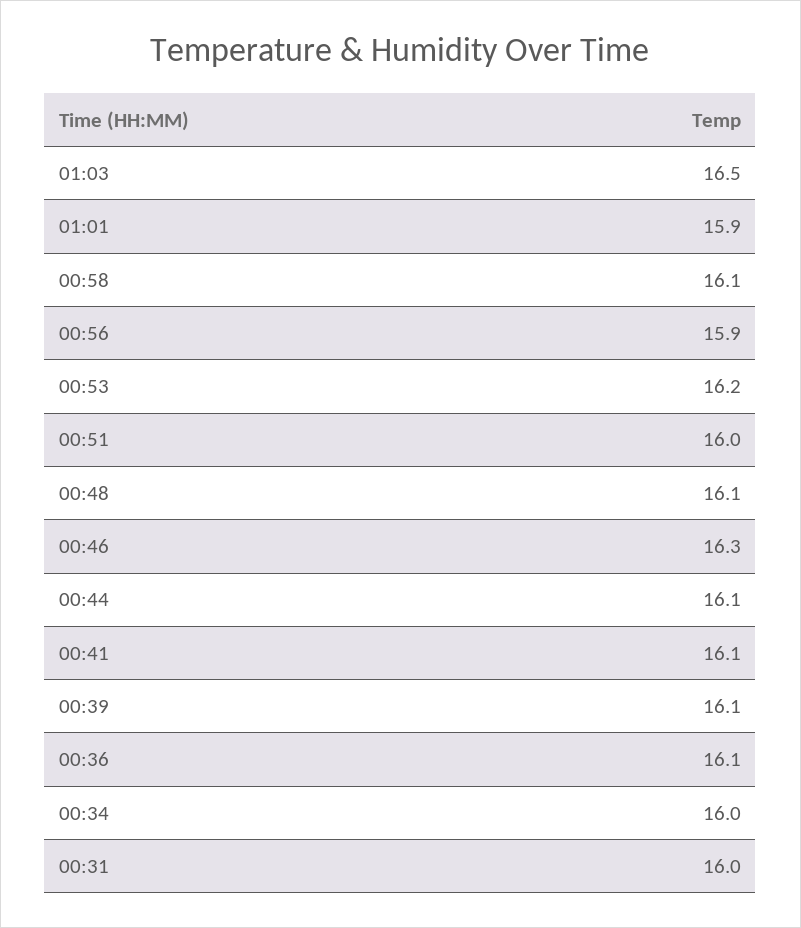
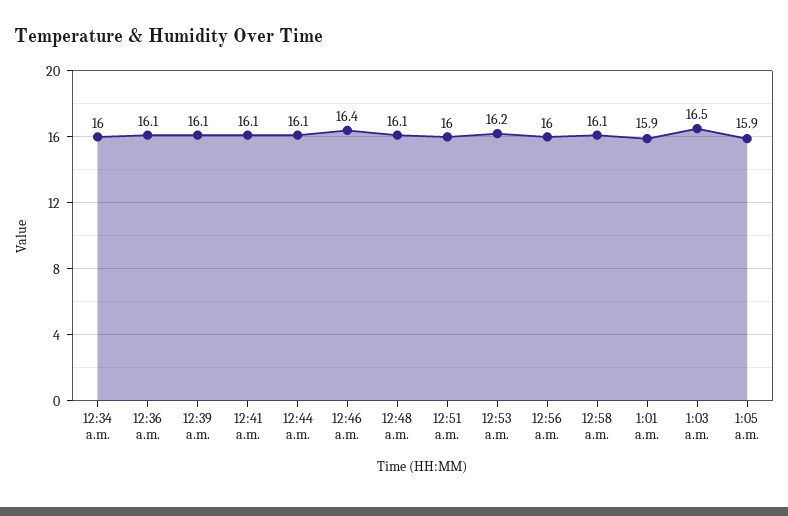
00:56: 15.9 -> 16
00:46: 16.3 -> 16.4
00:31: 16 -> none
1:05 a.m.: none -> 15.9

